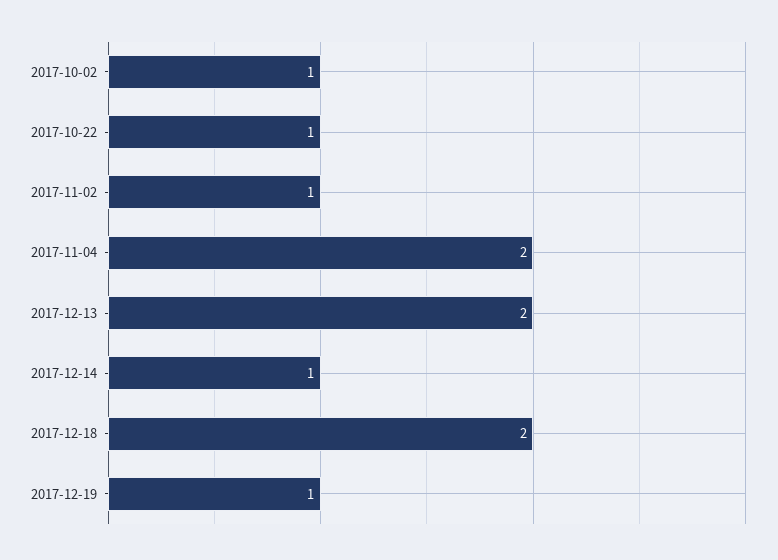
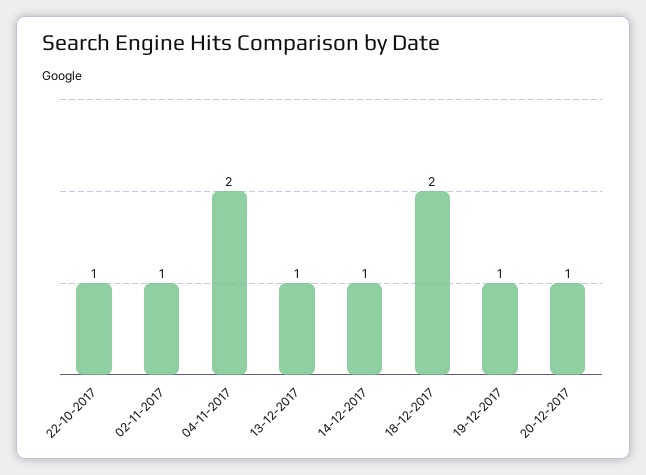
2017-10-02: 1 -> none
2017-12-13: 2 -> 1
20-12-2017: none -> 1

